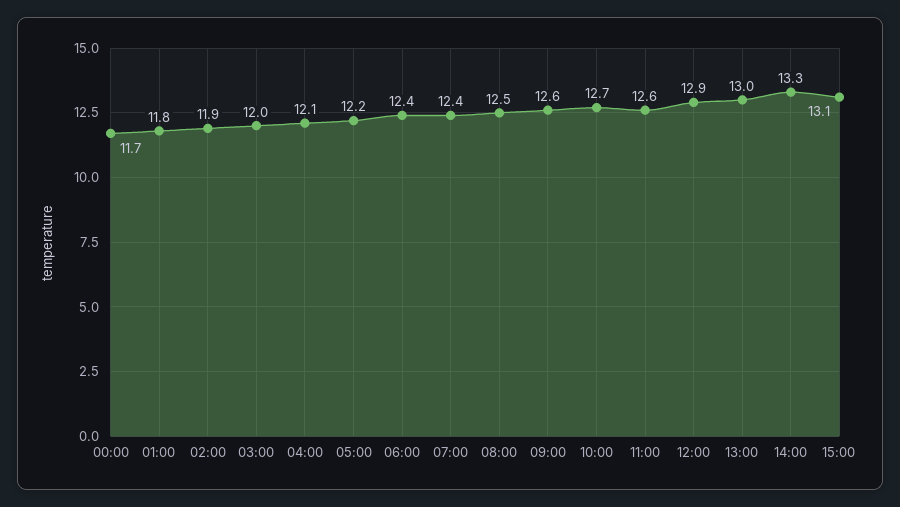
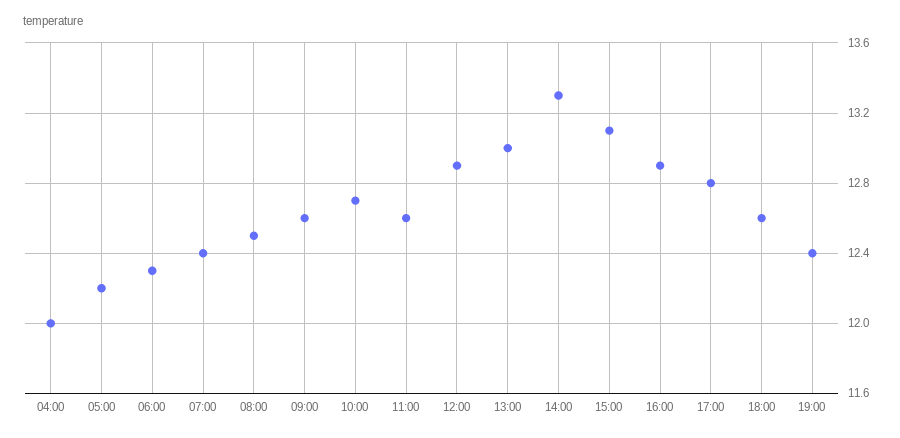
00:00: 11.7 -> none
01:00: 11.8 -> none
02:00: 11.9 -> none
03:00: 12 -> none
04:00: 12.1 -> 12
06:00: 12.4 -> 12.3
16:00: none -> 12.9
17:00: none -> 12.8
18:00: none -> 12.6
19:00: none -> 12.4

